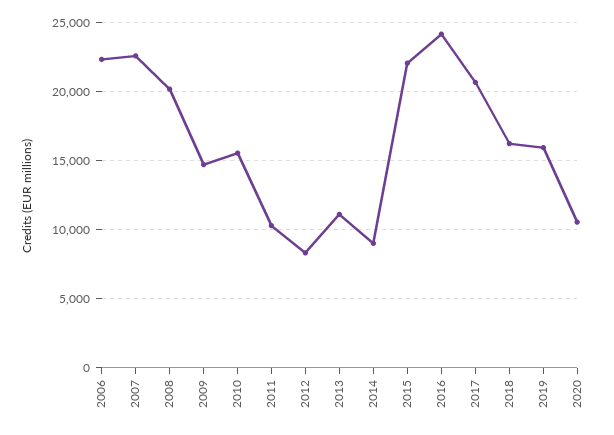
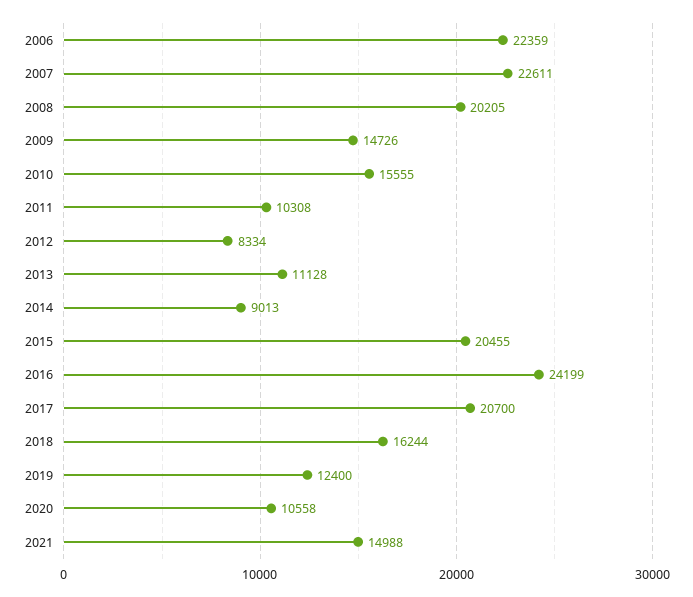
2015: 22000 -> 20455
2019: 16000 -> 12400
2021: none -> 14988

